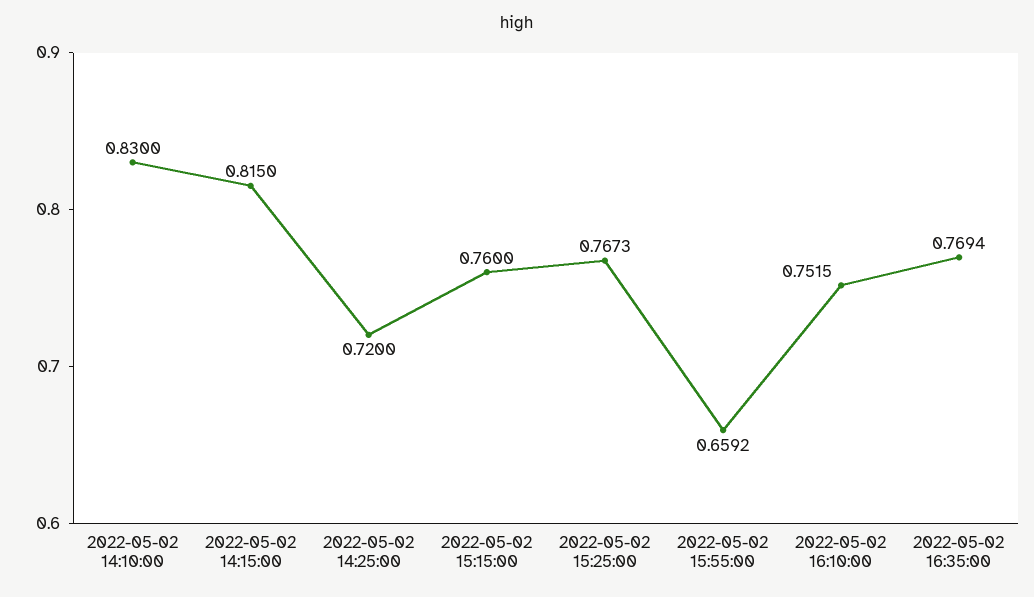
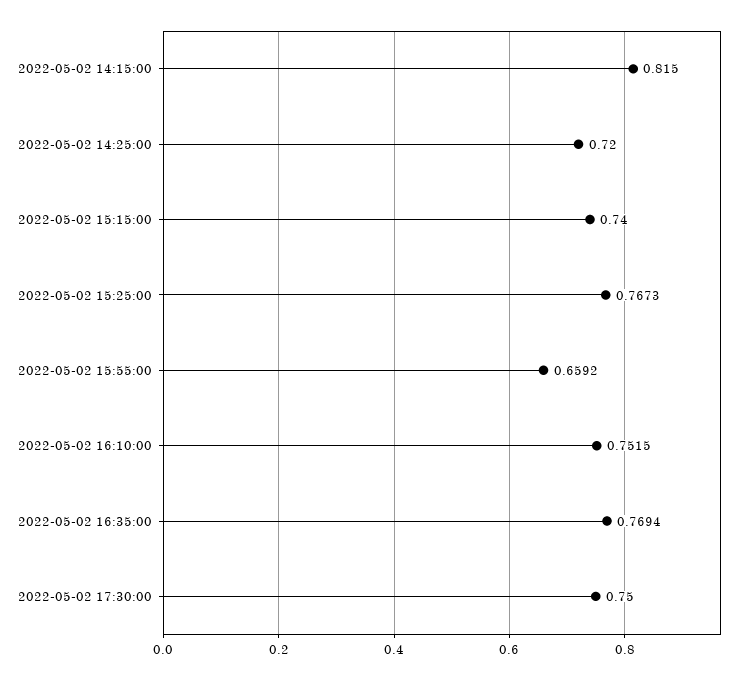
2022-05-02 14:10:00: 0.83 -> none
2022-05-02 15:15:00: 0.76 -> 0.74
2022-05-02 17:30:00: none -> 0.75

